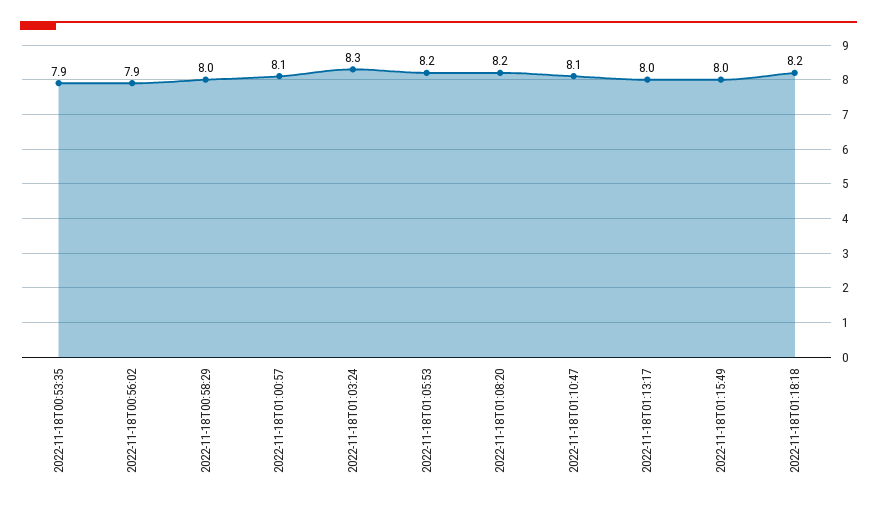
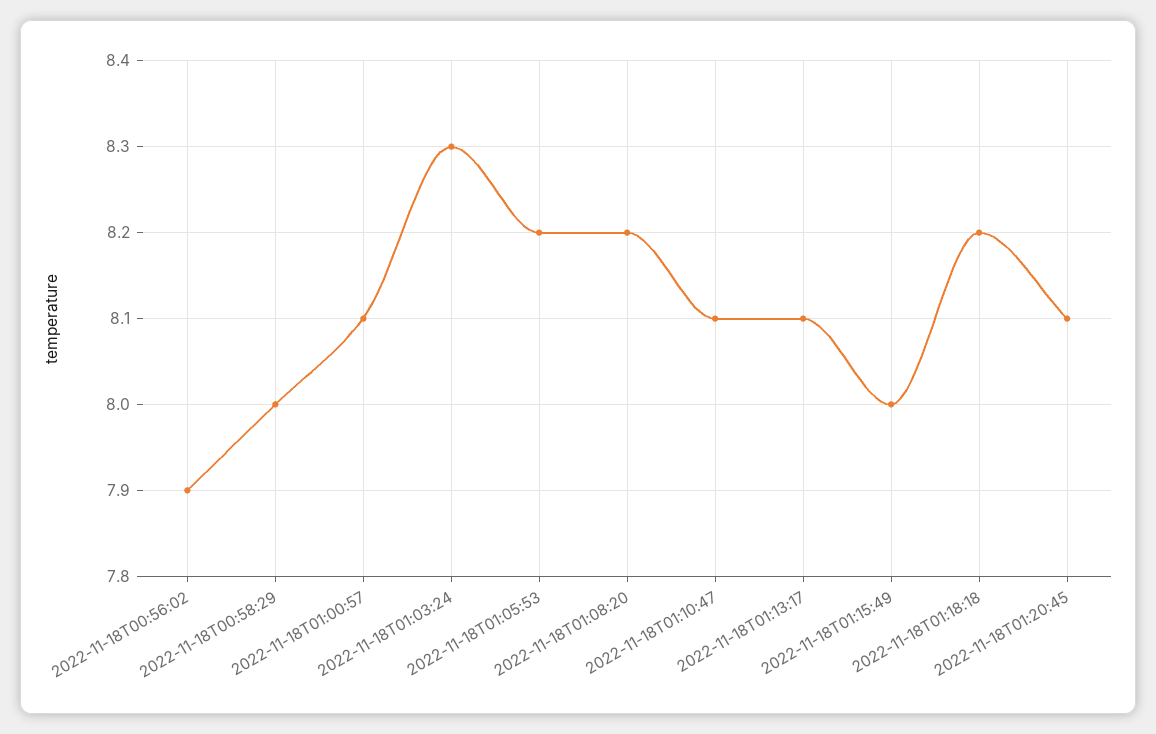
2022-11-18T00:53:35: 7.9 -> none
2022-11-18T01:13:17: 8 -> 8.1
2022-11-18T01:20:45: none -> 8.1

